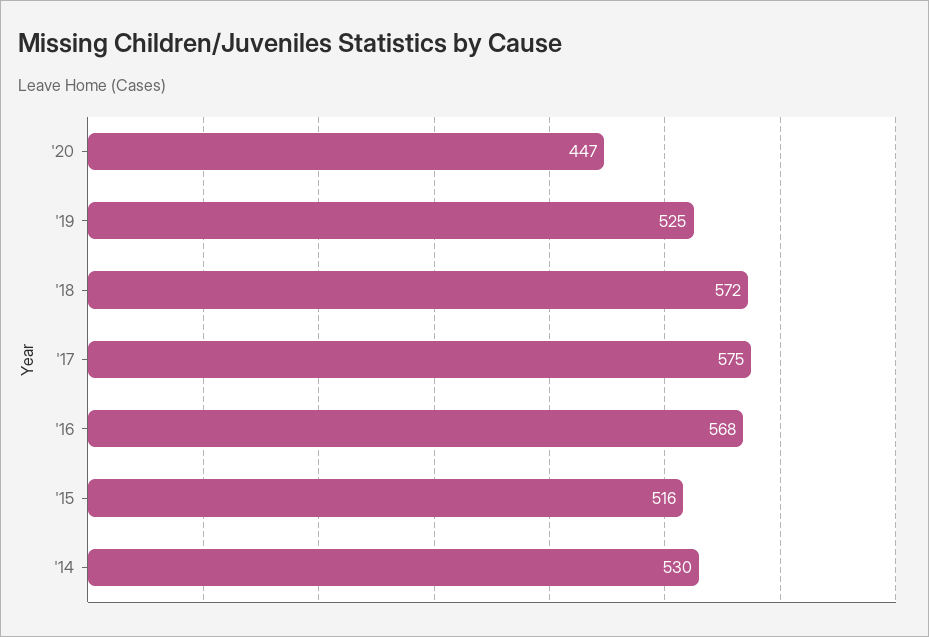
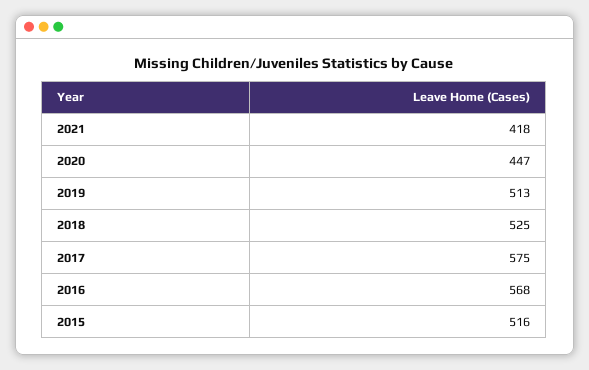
'19: 525 -> 513
'18: 572 -> 525
'14: 530 -> none
2021: none -> 418

